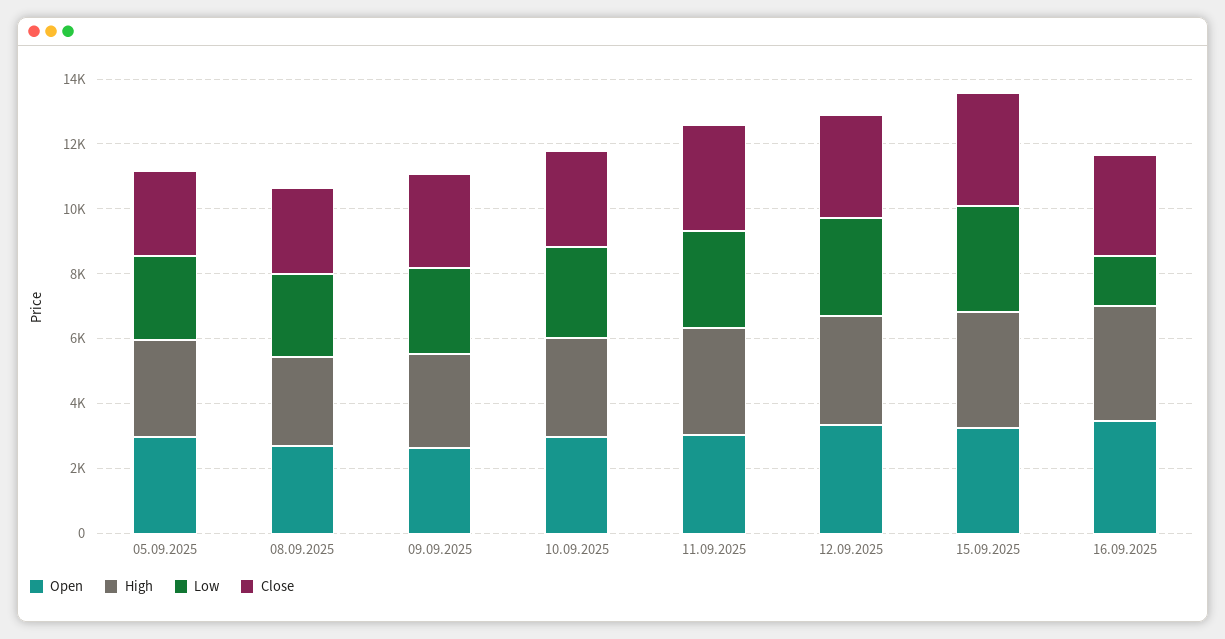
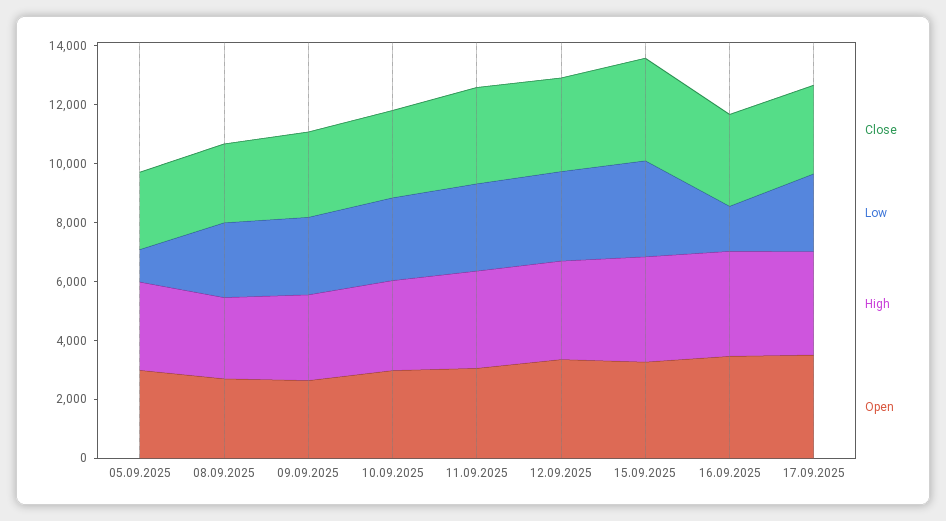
Low, 05.09.2025: 2500 -> 1000
Close, 17.09.2025: none -> 3000
Low, 17.09.2025: none -> 2500
High, 17.09.2025: none -> 3500
Open, 17.09.2025: none -> 3500

